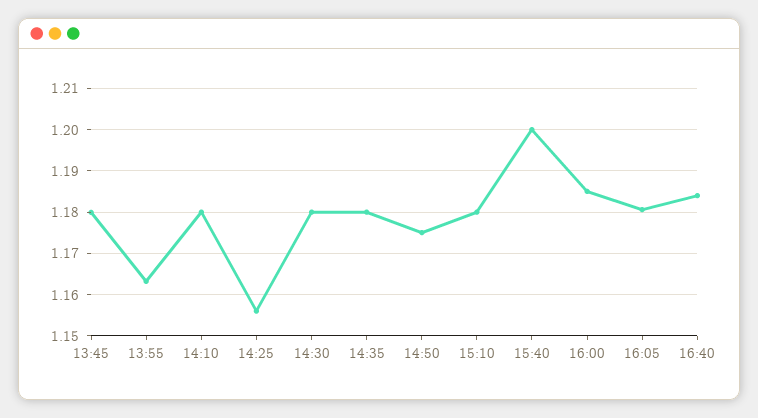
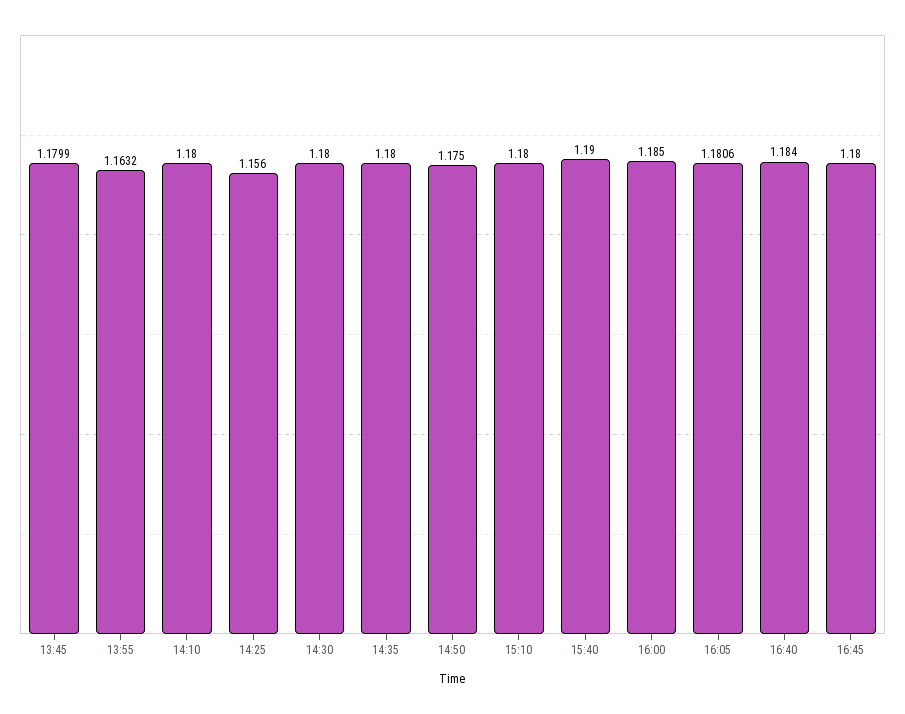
15:40: 1.2 -> 1.19
16:45: none -> 1.18

